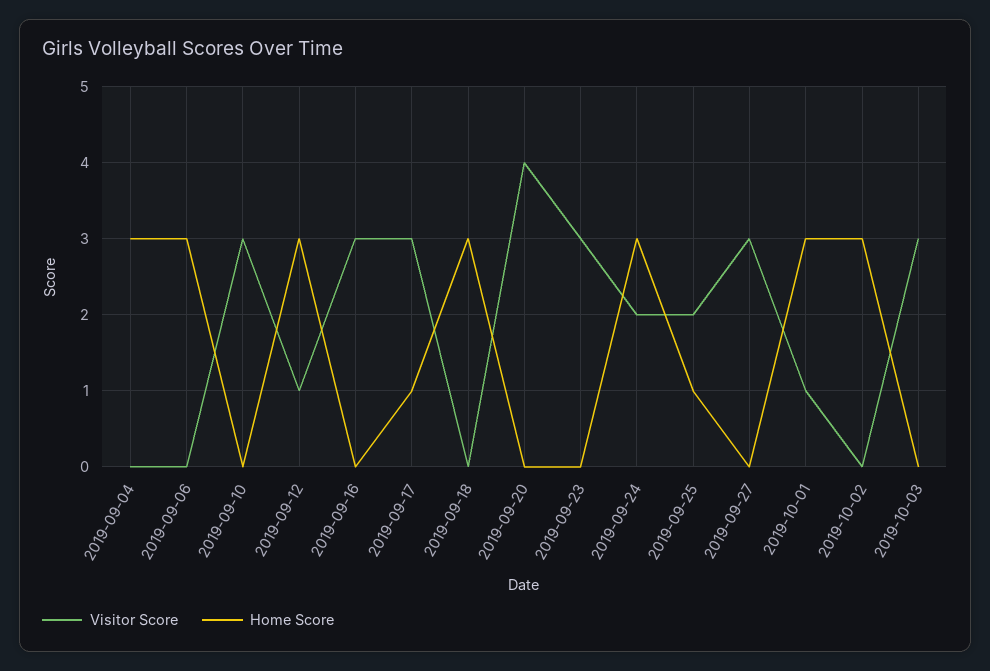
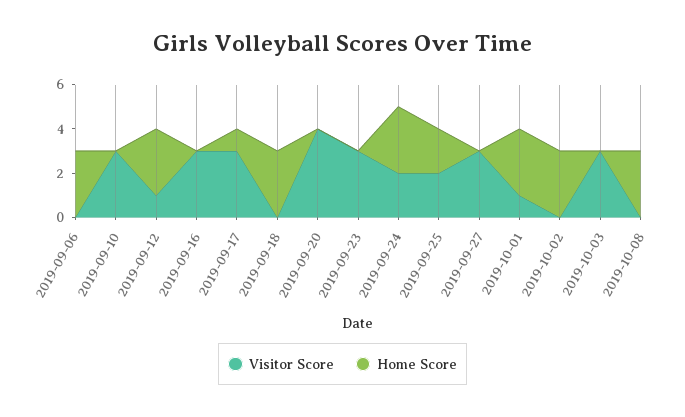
Visitor Score, 2019-09-04: 0 -> none
Home Score, 2019-09-04: 3 -> none
Home Score, 2019-09-25: 1 -> 2
Visitor Score, 2019-10-08: none -> 0
Home Score, 2019-10-08: none -> 3

